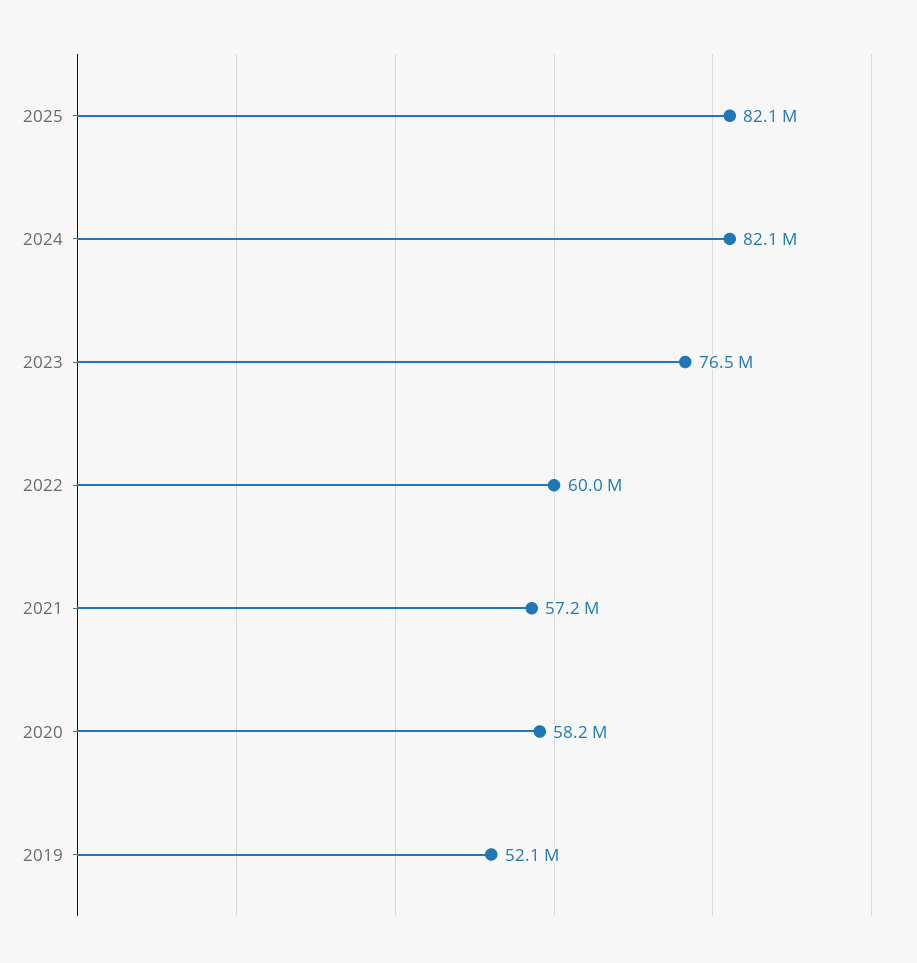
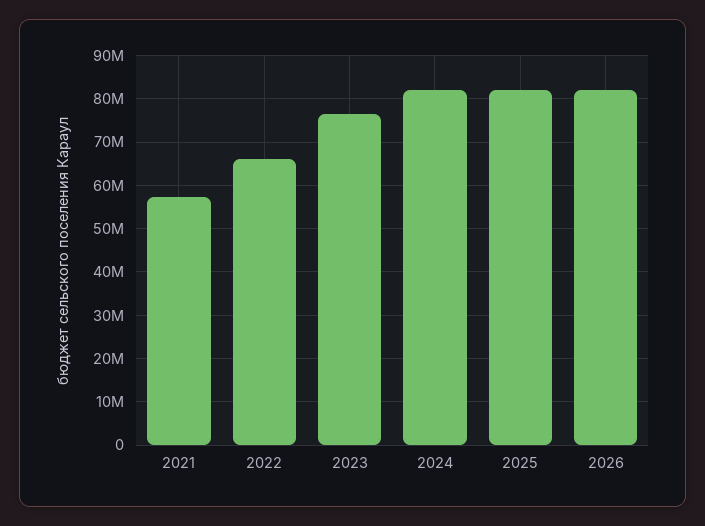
2022: 60000000 -> 66000000
2020: 58200000 -> none
2019: 52100000 -> none
2026: none -> 82000000

